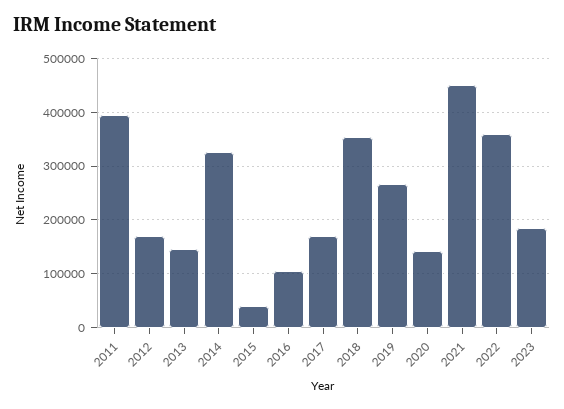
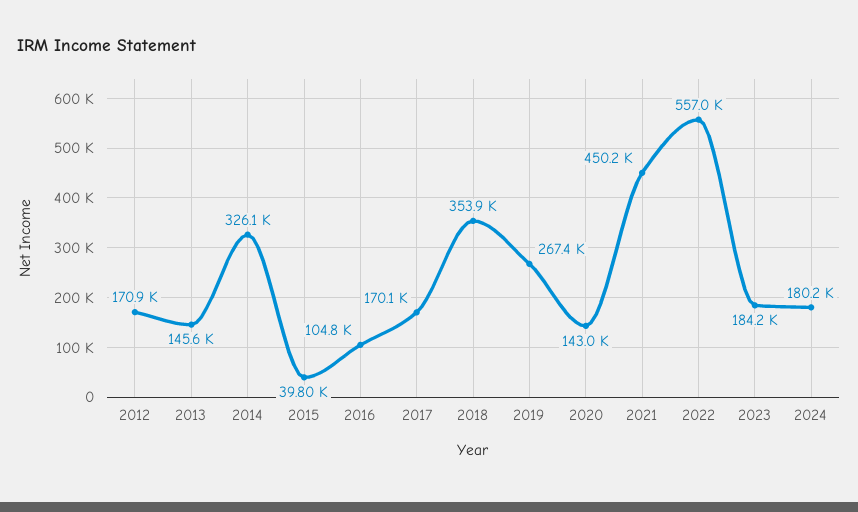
2011: 400000 -> none
2022: 360000 -> 557000
2024: none -> 180200

